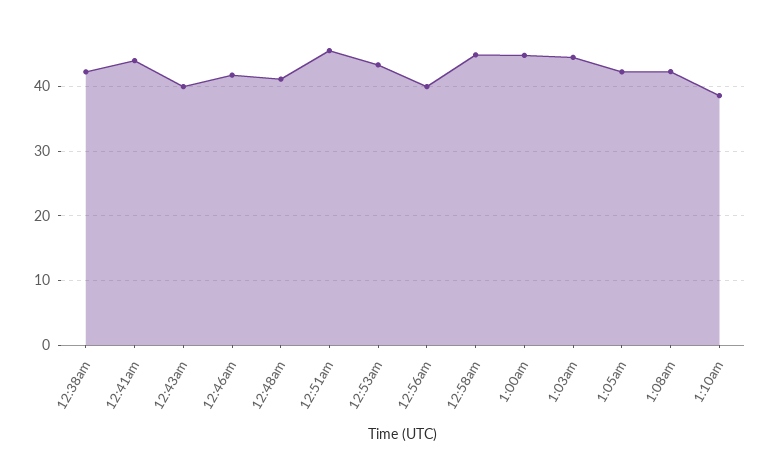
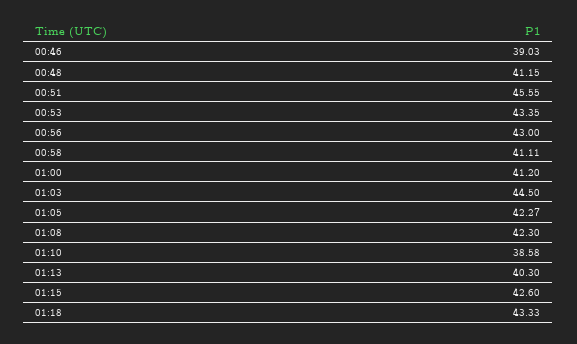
12:38am: 42 -> none
12:41am: 44 -> none
12:43am: 40 -> none
12:46am: 42 -> 39.03
12:56am: 40 -> 43
12:58am: 45 -> 41.11
1:00am: 45 -> 41.2
01:13: none -> 40.3
01:15: none -> 42.6
01:18: none -> 43.33

